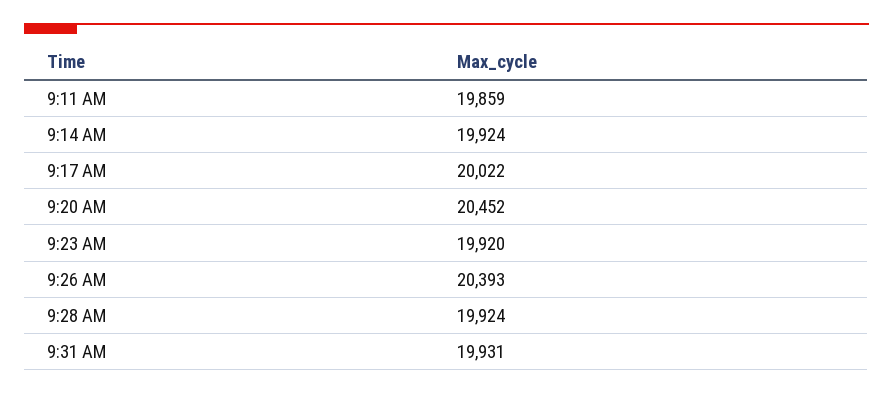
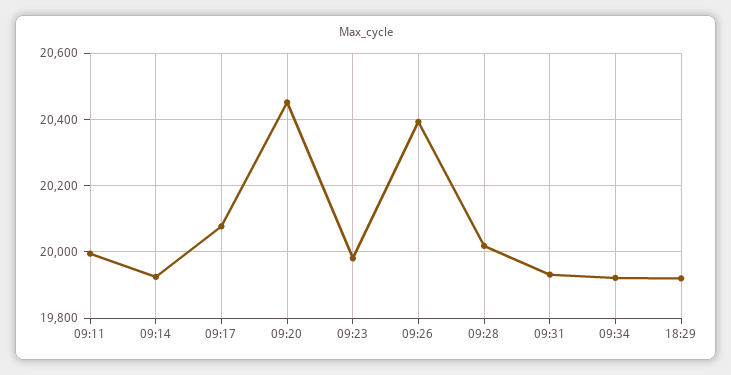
9:11 AM: 19859 -> 20000
9:17 AM: 20022 -> 20080
9:23 AM: 19920 -> 19980
9:28 AM: 19924 -> 20020
09:34: none -> 19920
18:29: none -> 19920

